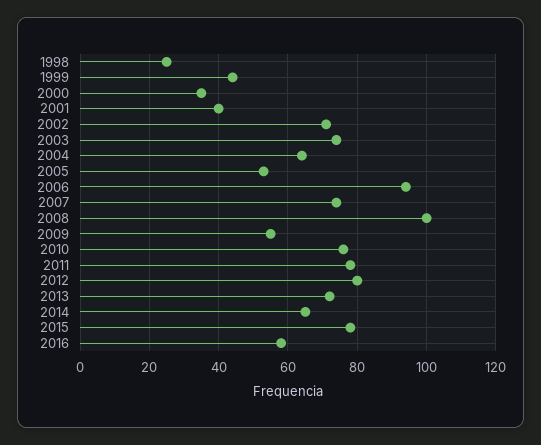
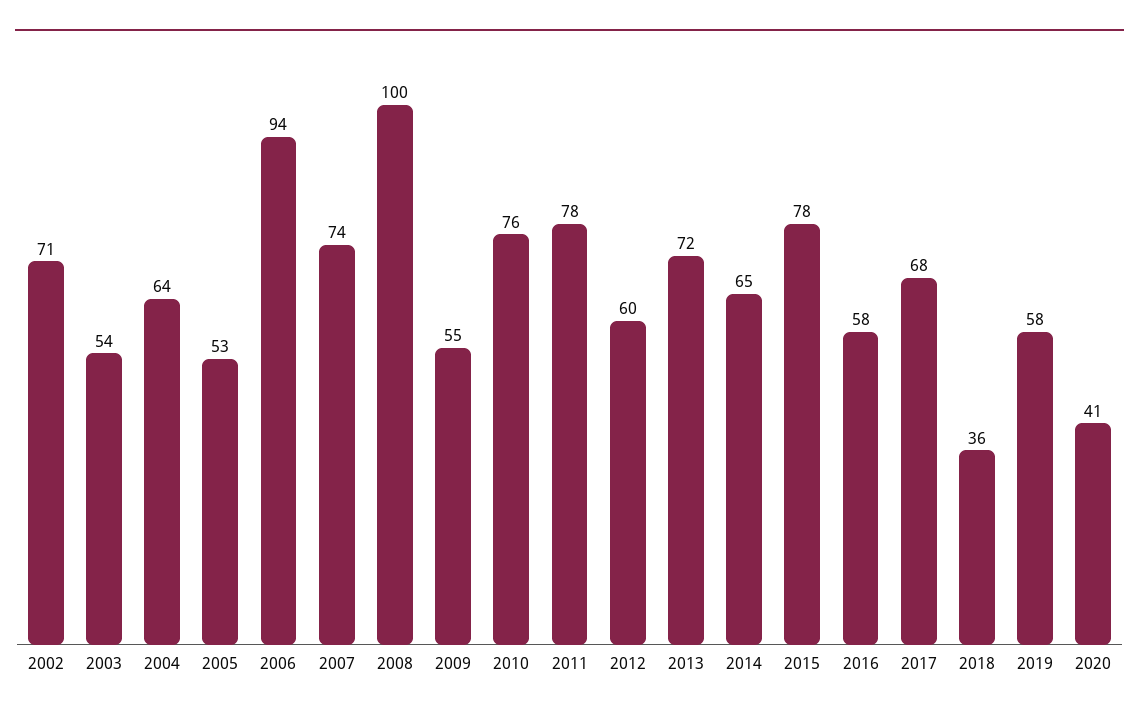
1998: 25 -> none
1999: 45 -> none
2000: 35 -> none
2001: 40 -> none
2003: 75 -> 54
2012: 80 -> 60
2017: none -> 68
2018: none -> 36
2019: none -> 58
2020: none -> 41

